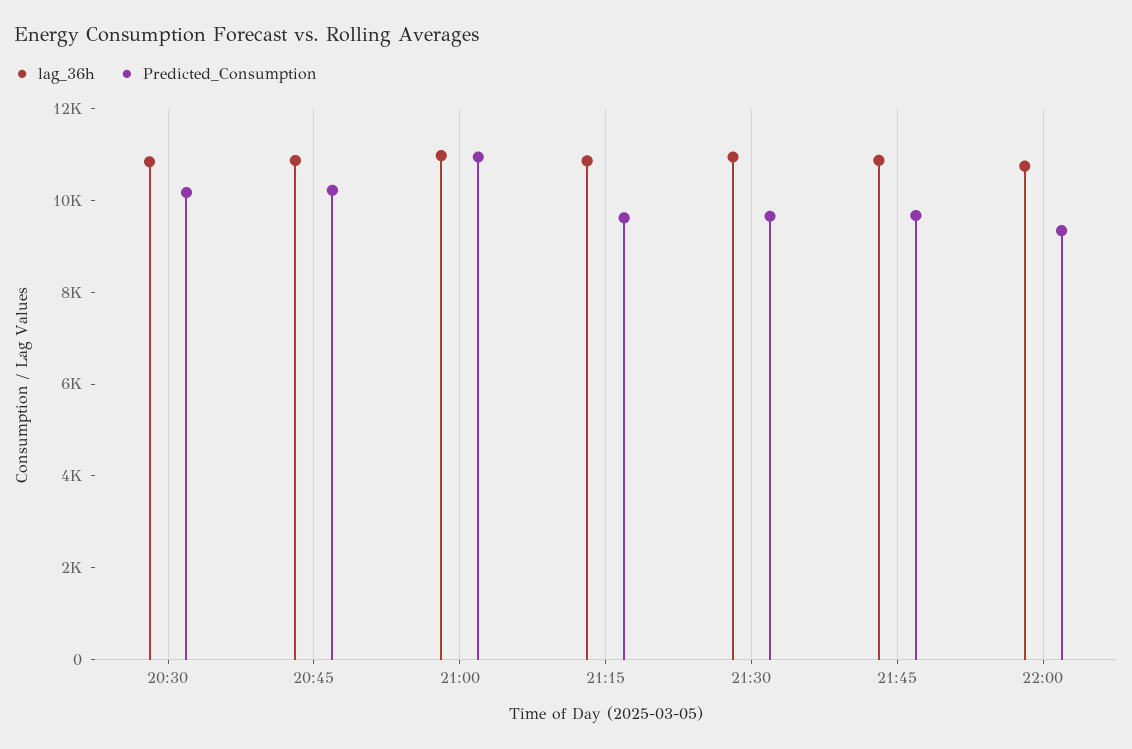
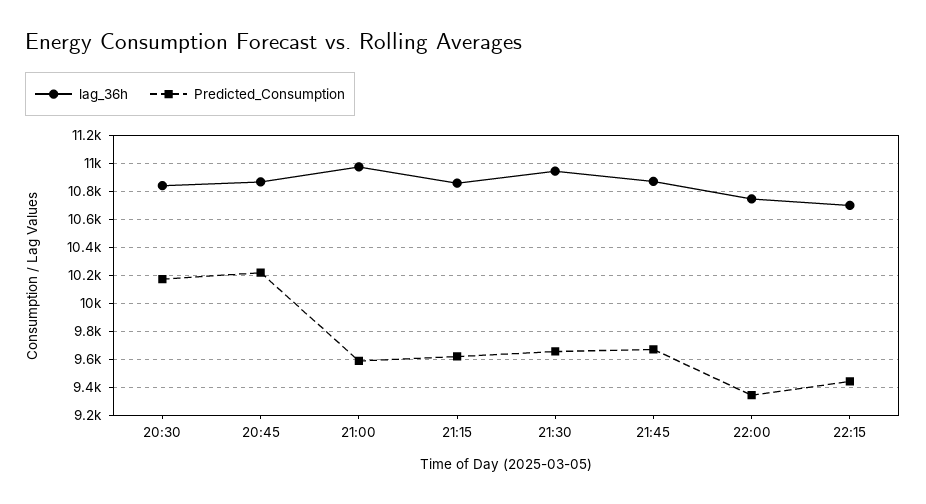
Predicted_Consumption, 21:00: 11000 -> 9600
lag_36h, 22:15: none -> 10700
Predicted_Consumption, 22:15: none -> 9450

